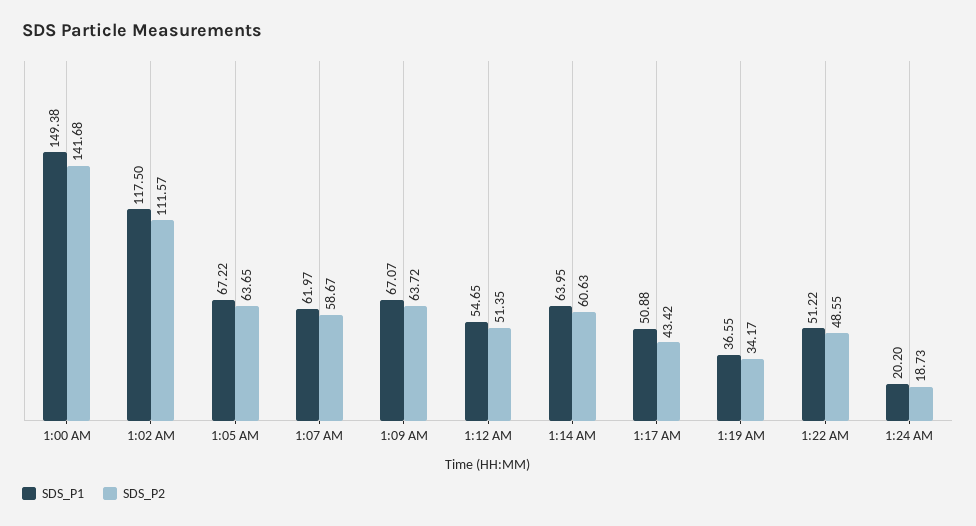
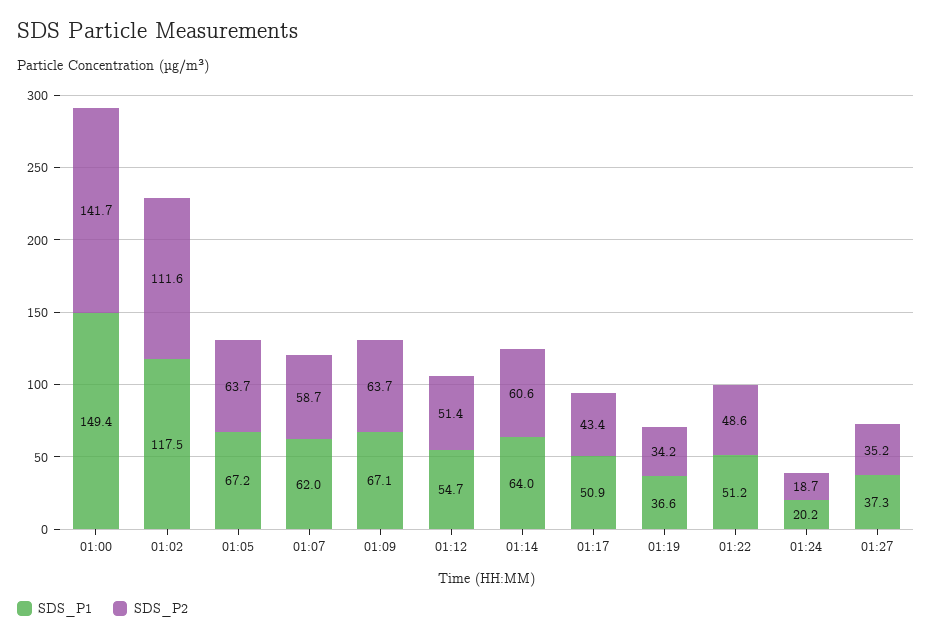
SDS_P1, 01:27: none -> 37.3
SDS_P2, 01:27: none -> 35.2

